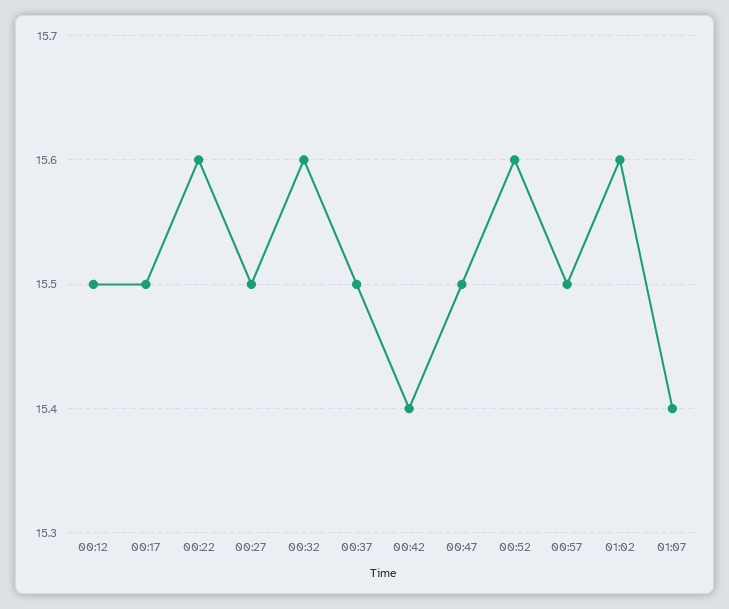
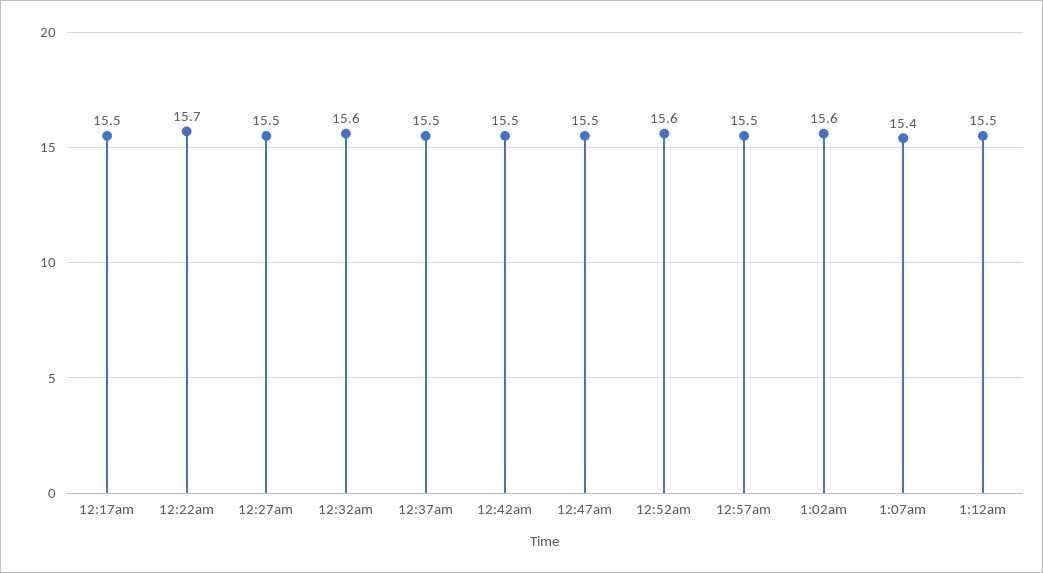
00:12: 15.5 -> none
00:22: 15.6 -> 15.7
00:42: 15.4 -> 15.5
1:12am: none -> 15.5

